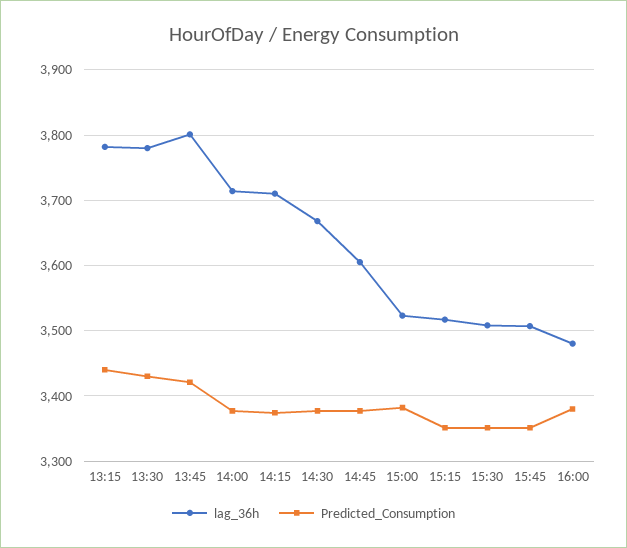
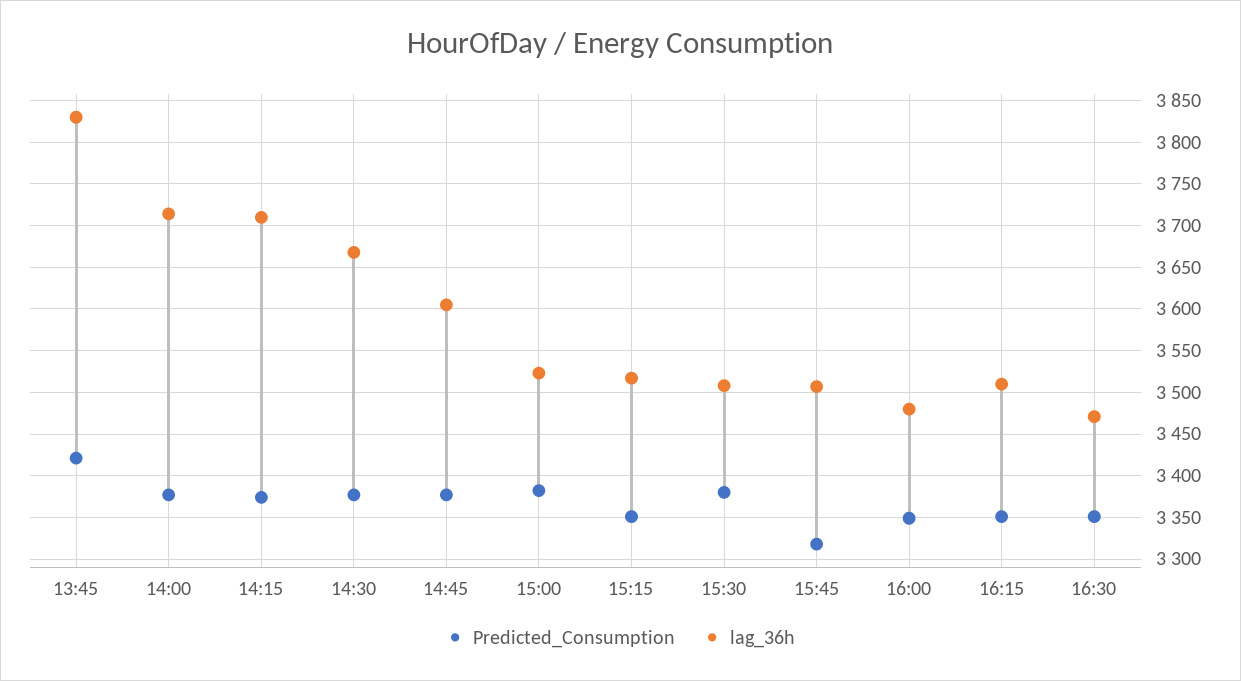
lag_36h, 13:15: 3780 -> none
Predicted_Consumption, 13:15: 3440 -> none
lag_36h, 13:30: 3780 -> none
Predicted_Consumption, 13:30: 3430 -> none
lag_36h, 13:45: 3800 -> 3830
Predicted_Consumption, 15:30: 3350 -> 3380
Predicted_Consumption, 15:45: 3350 -> 3320
Predicted_Consumption, 16:00: 3380 -> 3350
Predicted_Consumption, 16:15: none -> 3350
lag_36h, 16:15: none -> 3510
Predicted_Consumption, 16:30: none -> 3350
lag_36h, 16:30: none -> 3470

